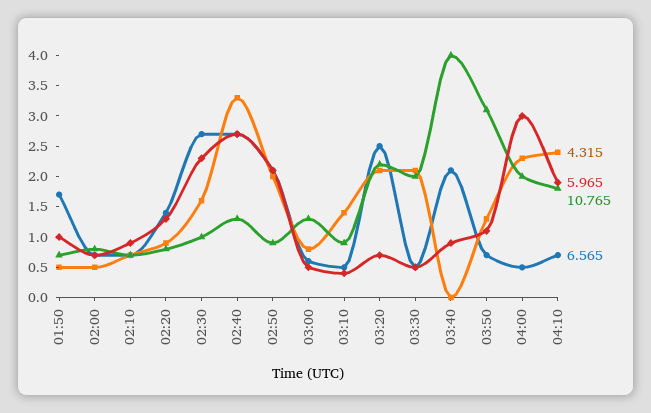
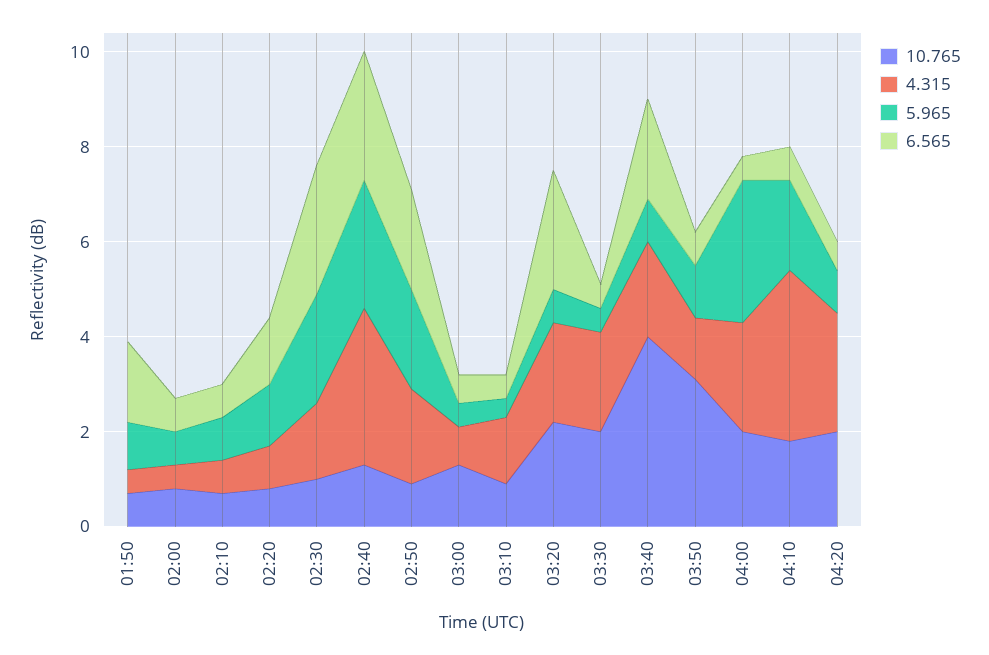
4.315, 03:40: 0 -> 2
4.315, 04:10: 2.5 -> 3.5
10.765, 04:20: none -> 2
4.315, 04:20: none -> 2.5
5.965, 04:20: none -> 1
6.565, 04:20: none -> 0.5

